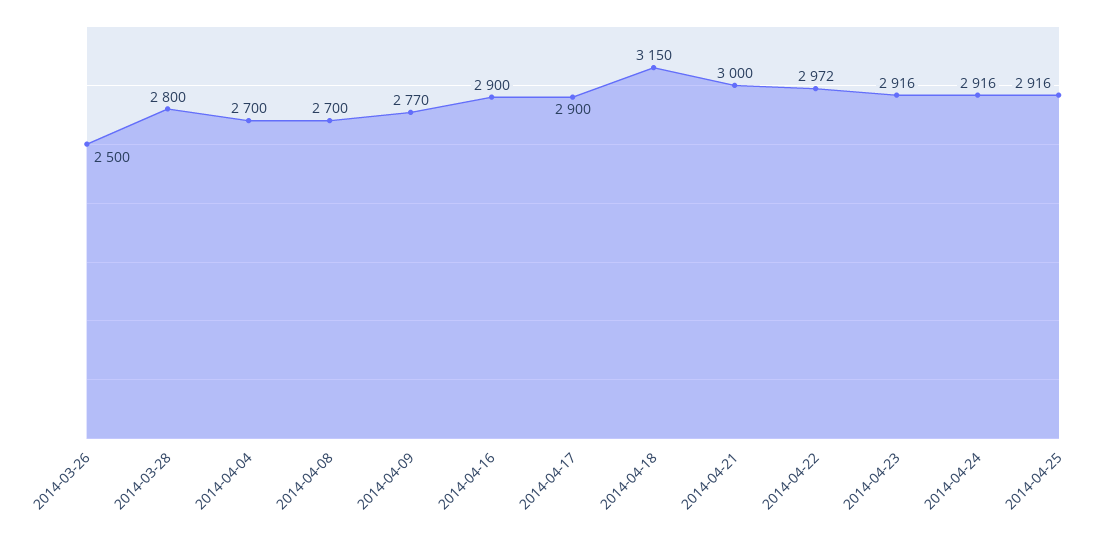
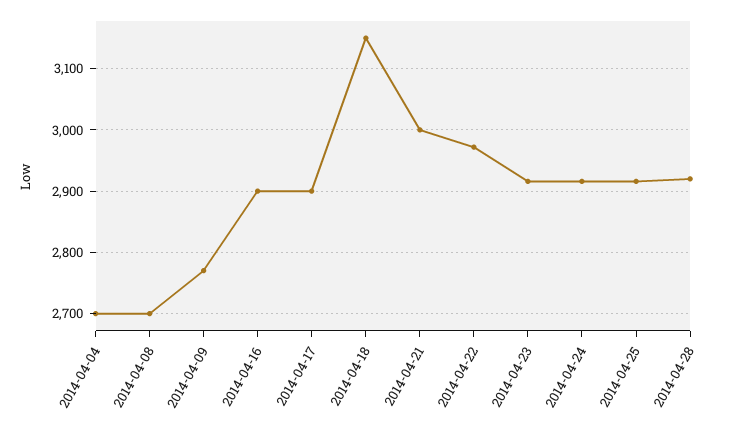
2014-03-26: 2500 -> none
2014-03-28: 2800 -> none
2014-04-28: none -> 2920

